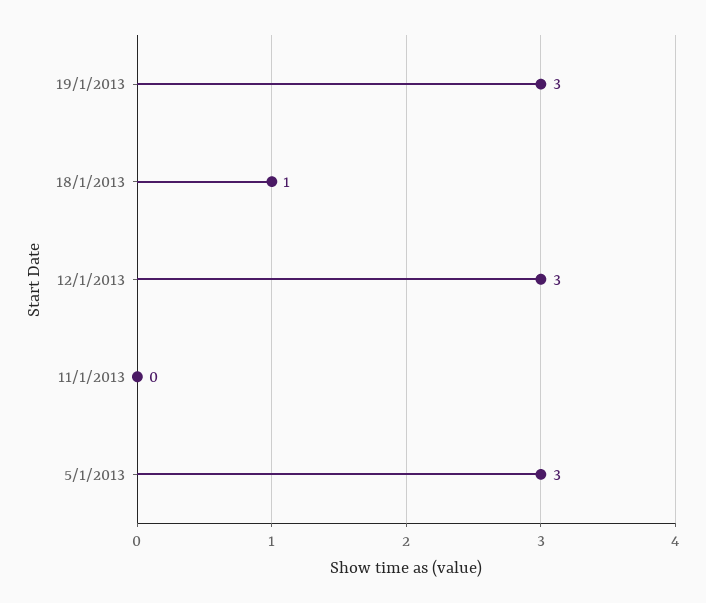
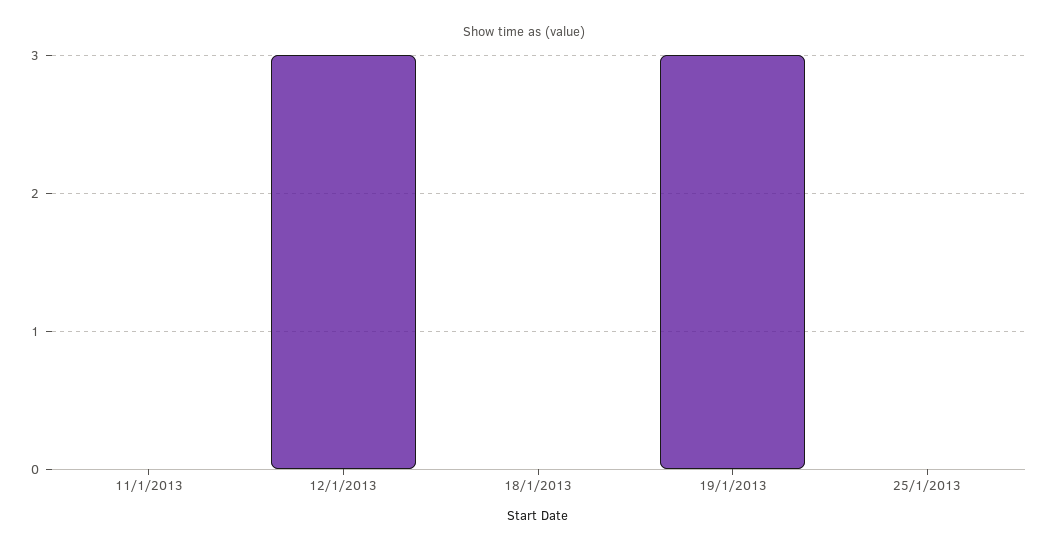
18/1/2013: 1 -> 0
5/1/2013: 3 -> none
25/1/2013: none -> 0

